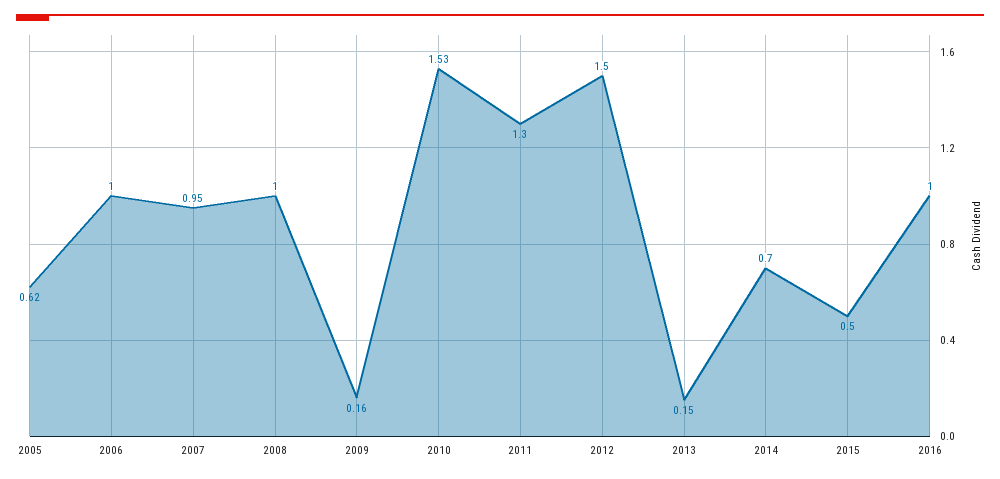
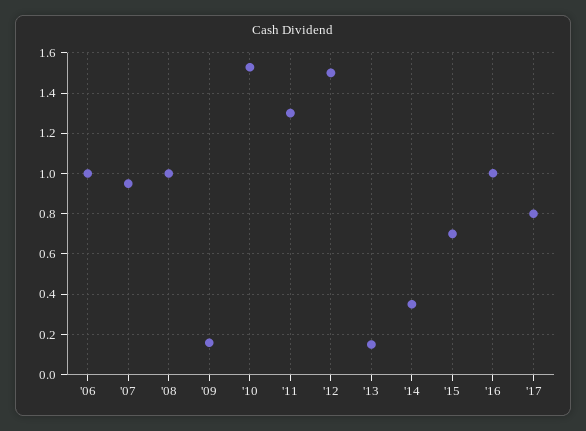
2005: 0.62 -> none
2014: 0.7 -> 0.35
2015: 0.5 -> 0.7
'17: none -> 0.8

